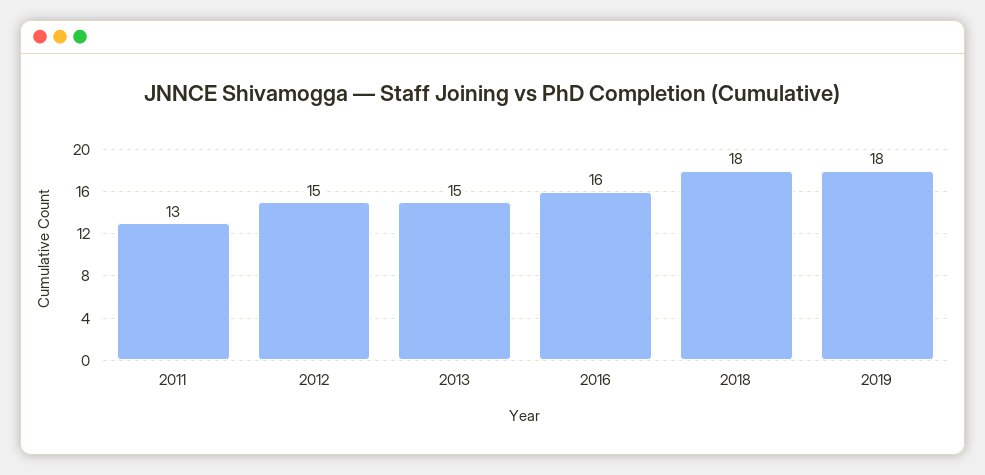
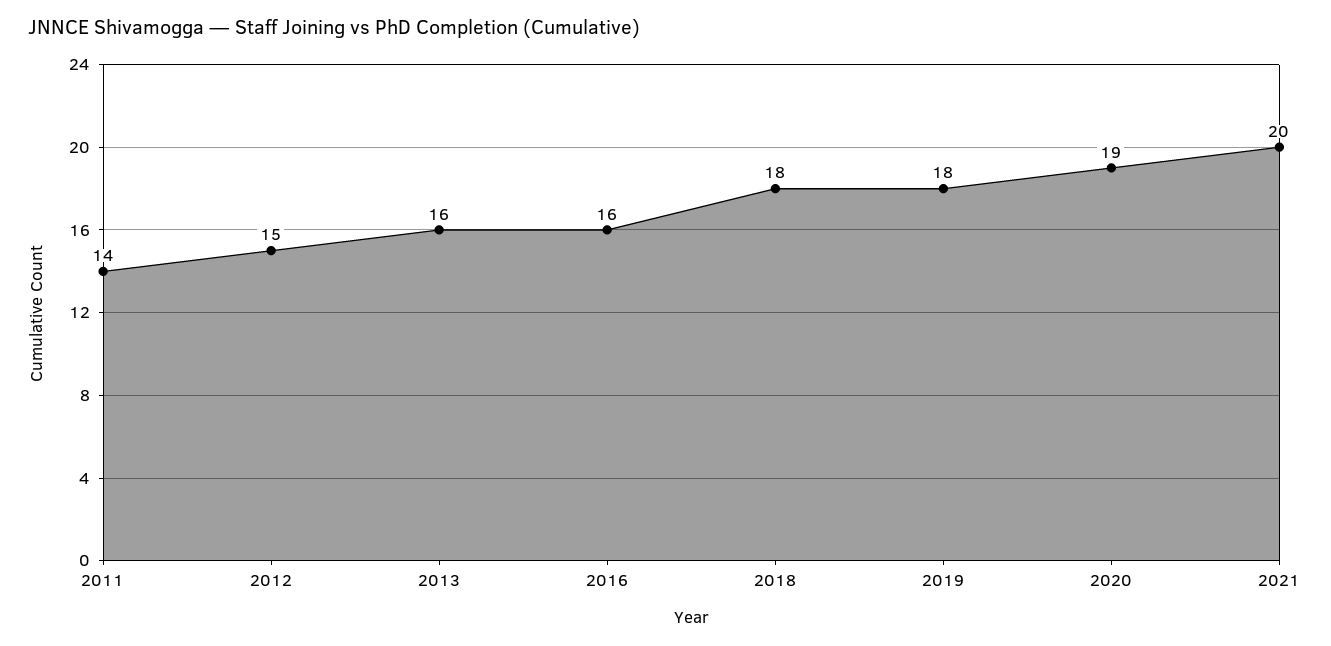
2011: 13 -> 14
2013: 15 -> 16
2020: none -> 19
2021: none -> 20

